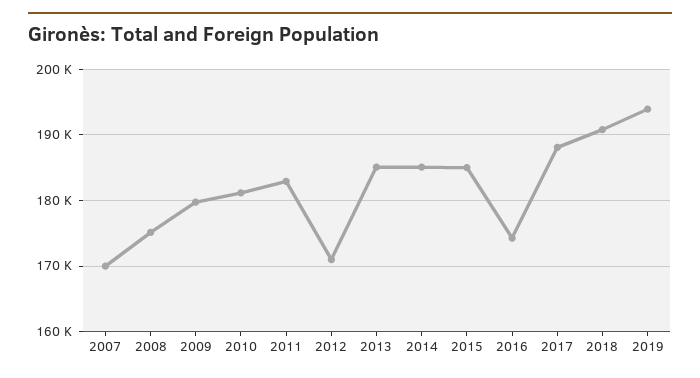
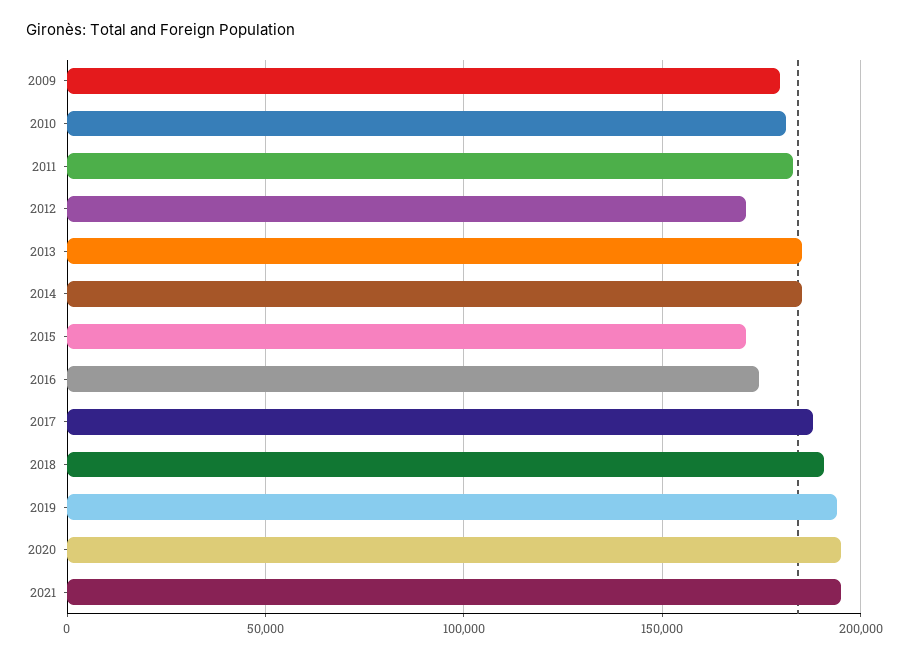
2007: 170000 -> none
2008: 175000 -> none
2015: 185000 -> 170000
2020: none -> 195000
2021: none -> 195000

